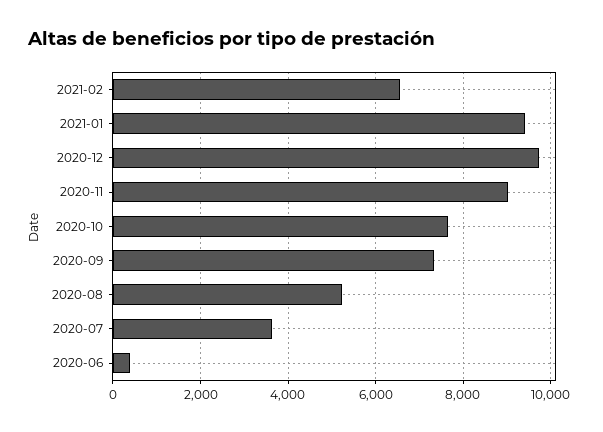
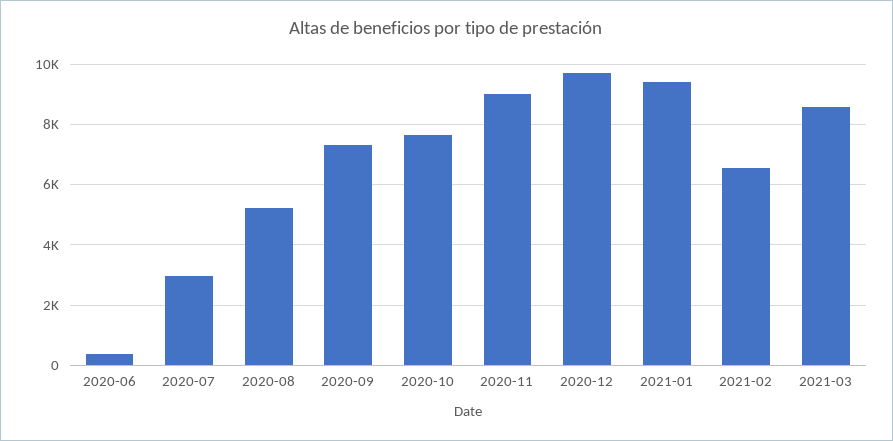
2020-07: 3600 -> 3000
2021-03: none -> 8600

